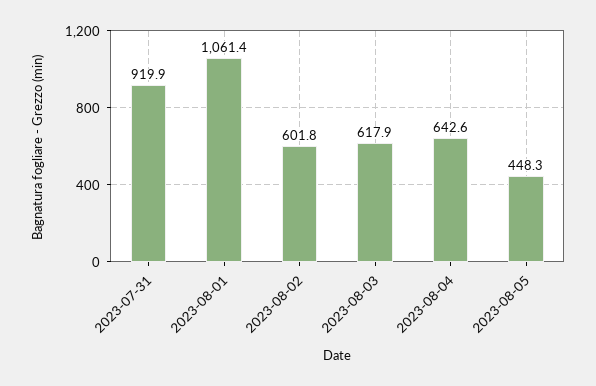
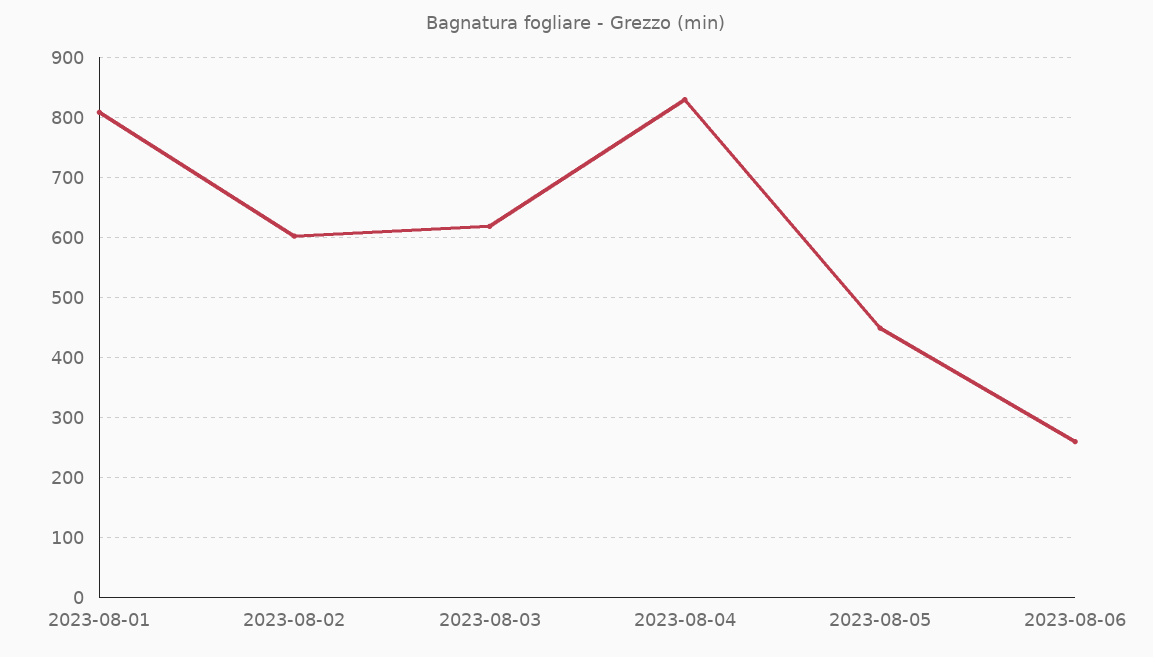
2023-07-31: 919.9 -> none
2023-08-01: 1061.4 -> 810
2023-08-04: 642.6 -> 830
2023-08-06: none -> 260

